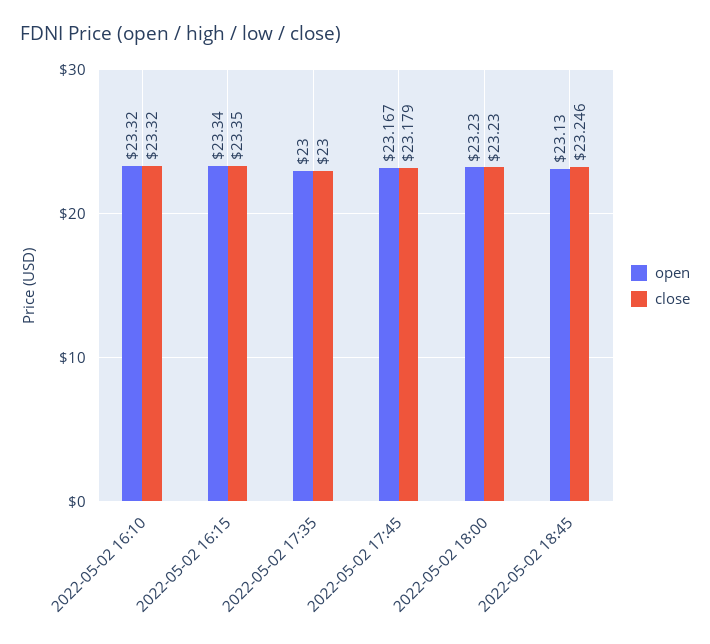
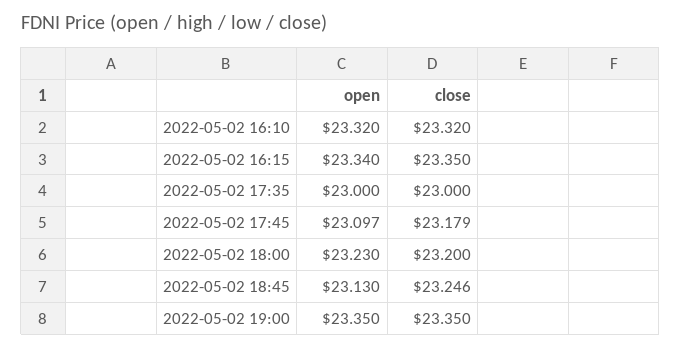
open, 2022-05-02 17:45: 23.167 -> 23.097
close, 2022-05-02 18:00: 23.23 -> 23.2
open, 2022-05-02 19:00: none -> 23.35
close, 2022-05-02 19:00: none -> 23.35

